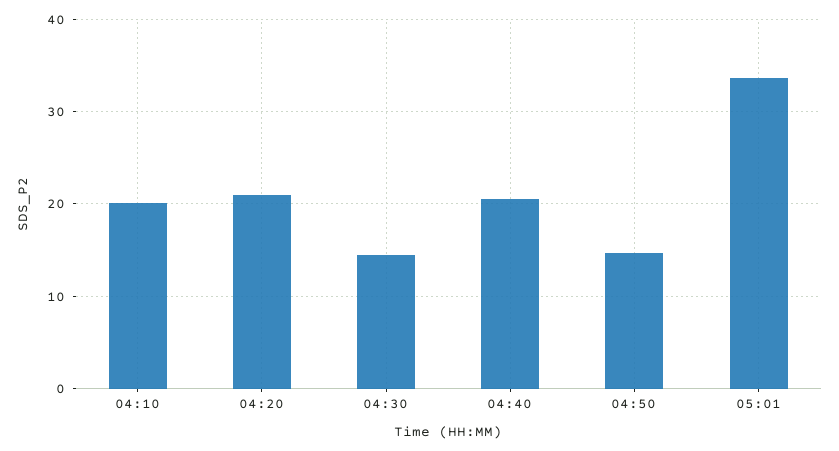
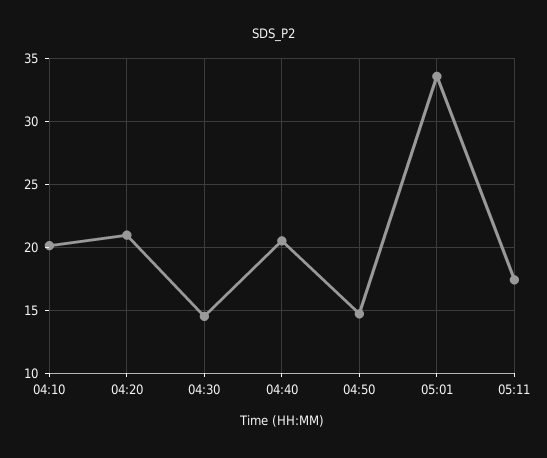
05:11: none -> 17.5

